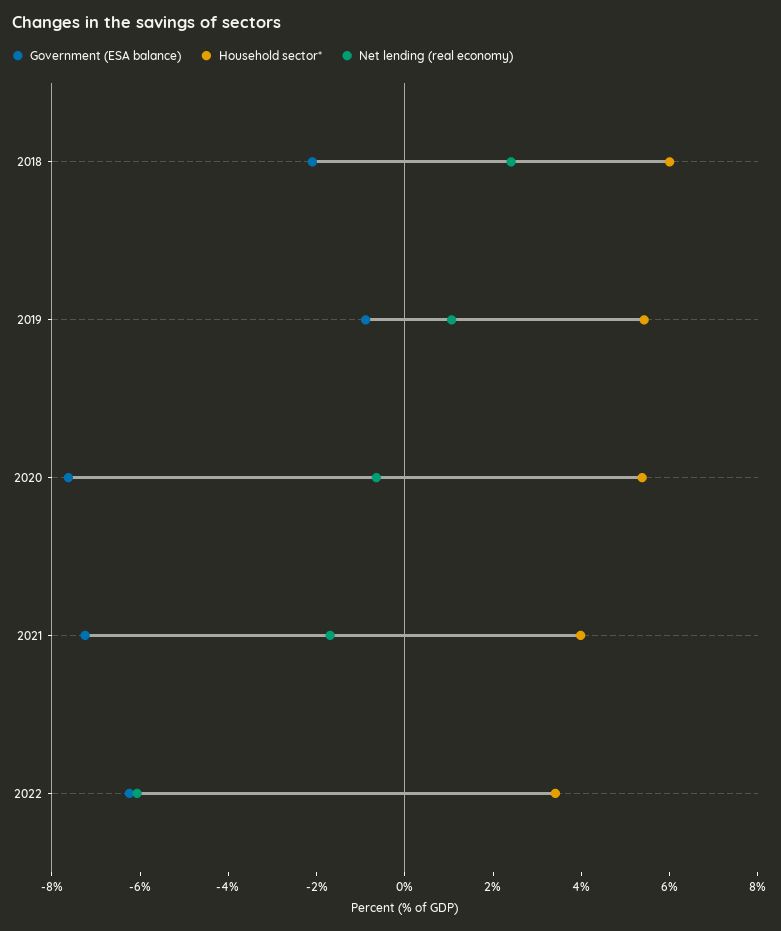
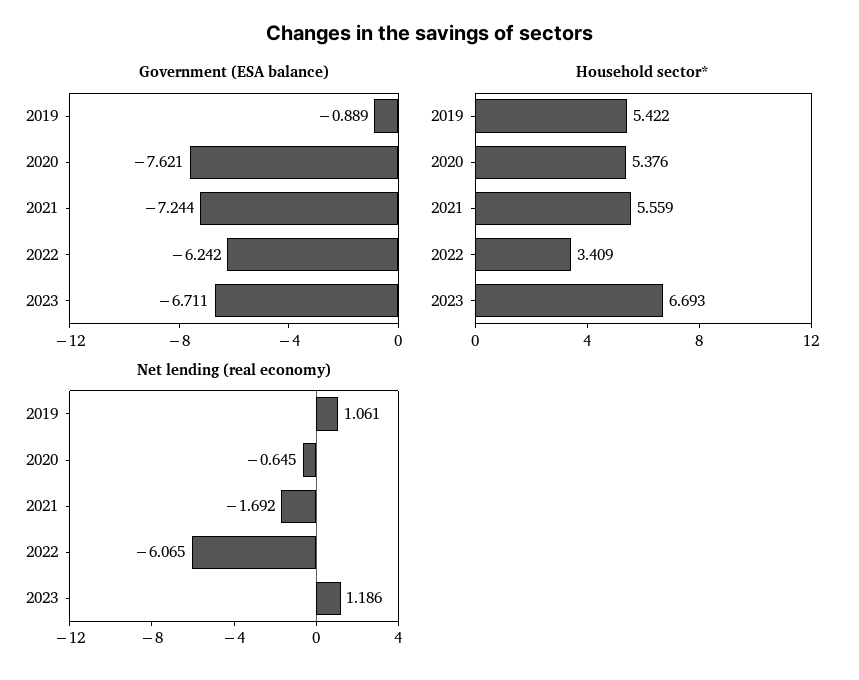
Government (ESA balance), 2018: -2 -> none
Household sector*, 2018: 6 -> none
Net lending (real economy), 2018: 2.5 -> none
Household sector*, 2021: 4 -> 5.559
Government (ESA balance), 2023: none -> -6.711
Household sector*, 2023: none -> 6.693
Net lending (real economy), 2023: none -> 1.186

